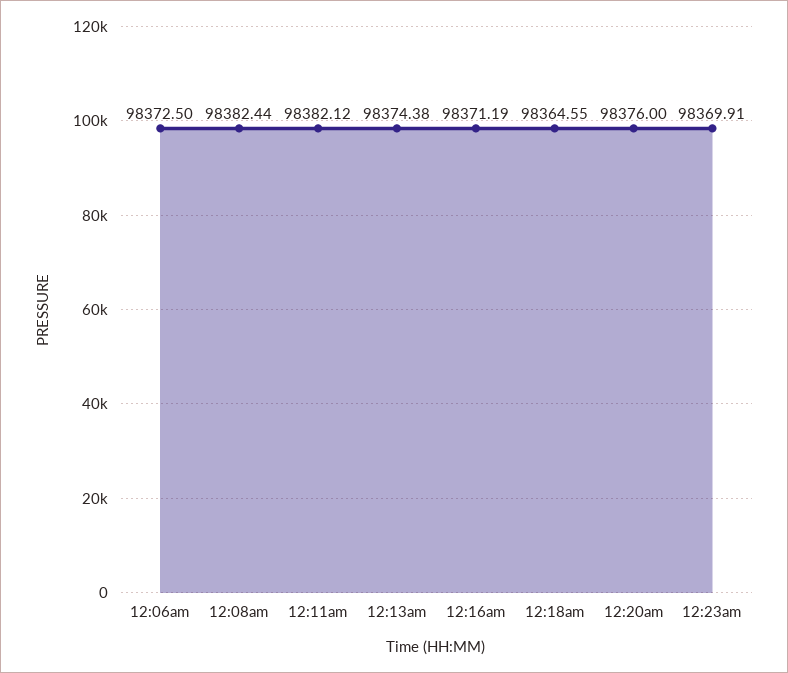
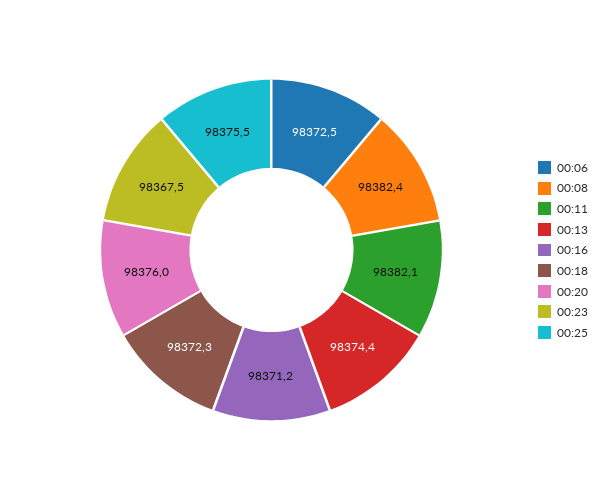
12:18am: 98364.55 -> 98372.3
12:23am: 98369.91 -> 98367.5
00:25: none -> 98375.5

